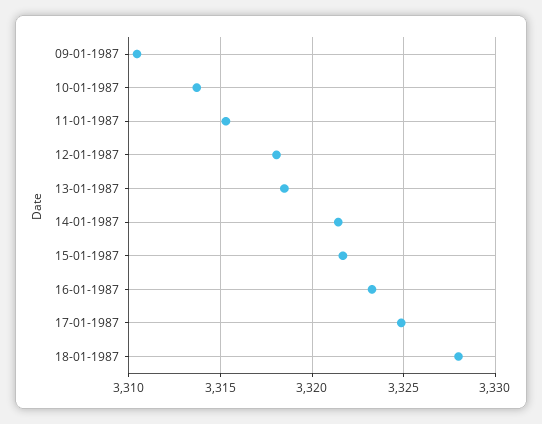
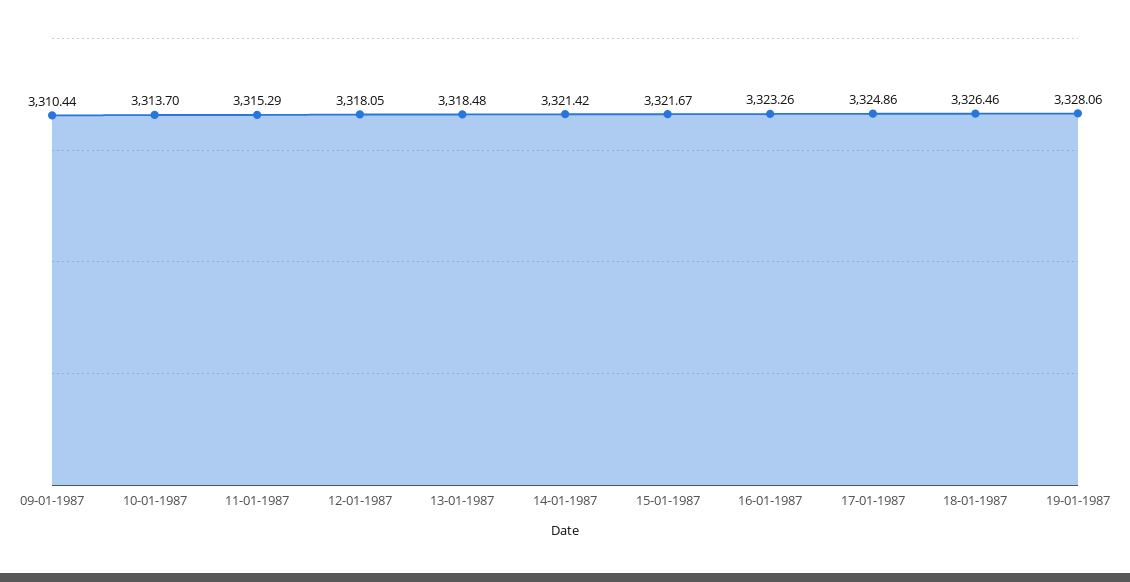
18-01-1987: 3328 -> 3326.46
19-01-1987: none -> 3328.06

